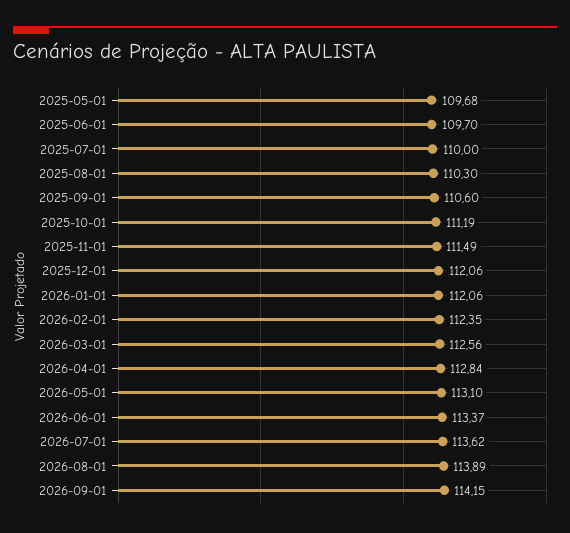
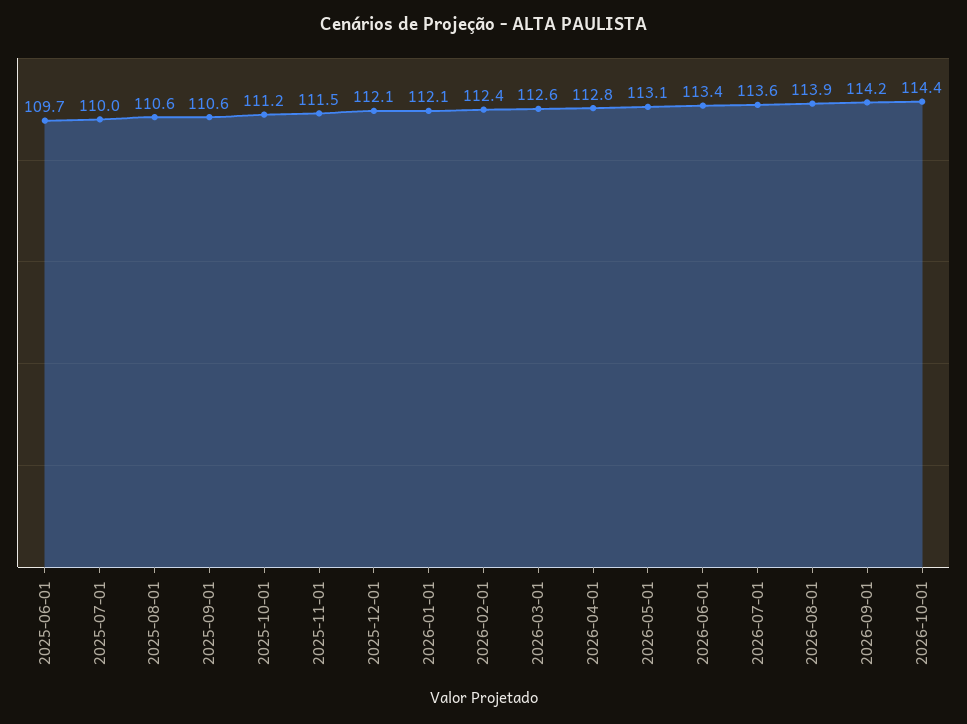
2025-05-01: 109.68 -> none
2025-08-01: 110.3 -> 110.6
2026-10-01: none -> 114.4

